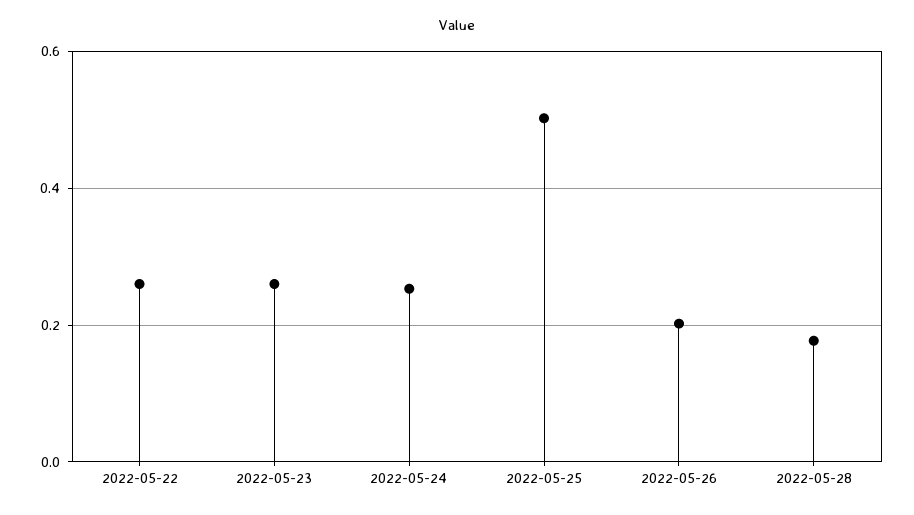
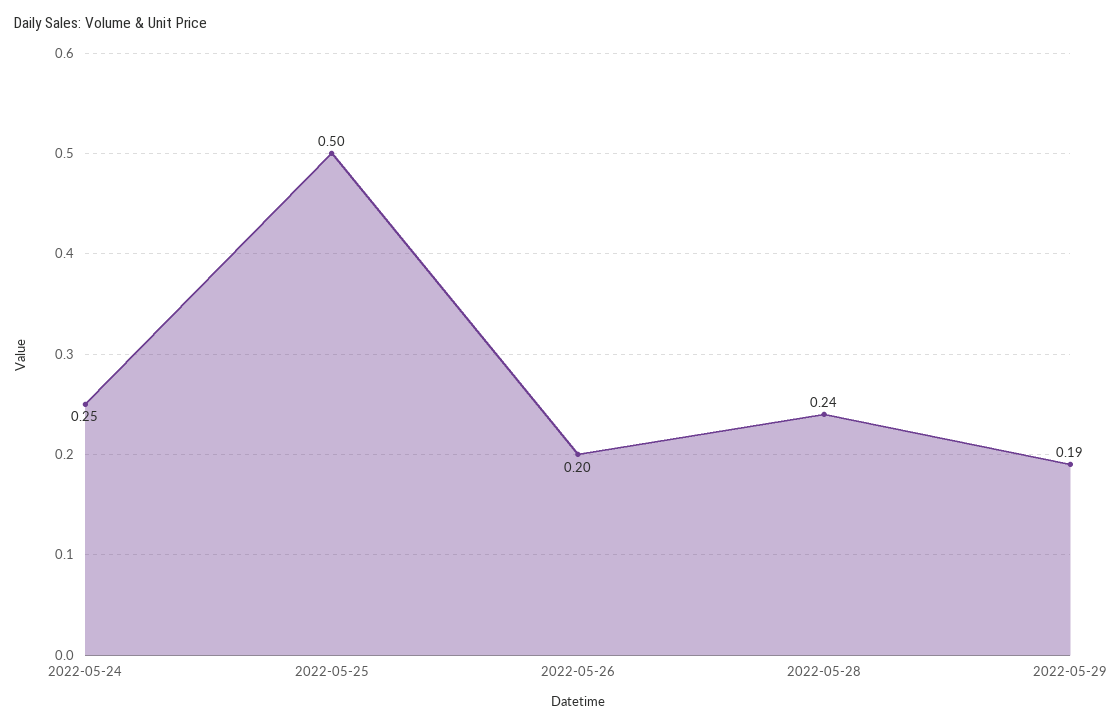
2022-05-22: 0.26 -> none
2022-05-23: 0.26 -> none
2022-05-28: 0.18 -> 0.24
2022-05-29: none -> 0.19

